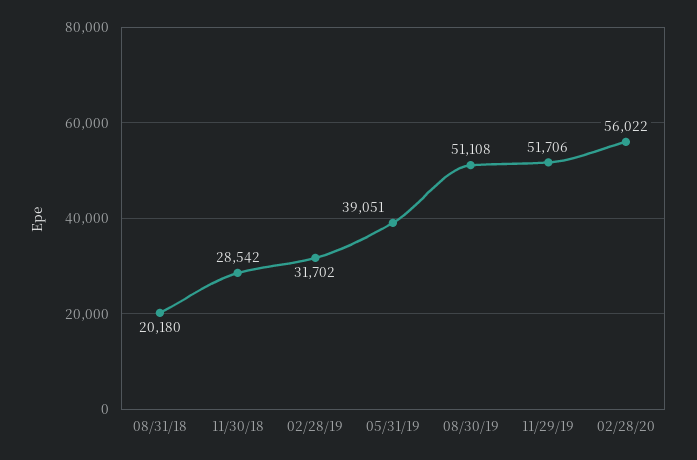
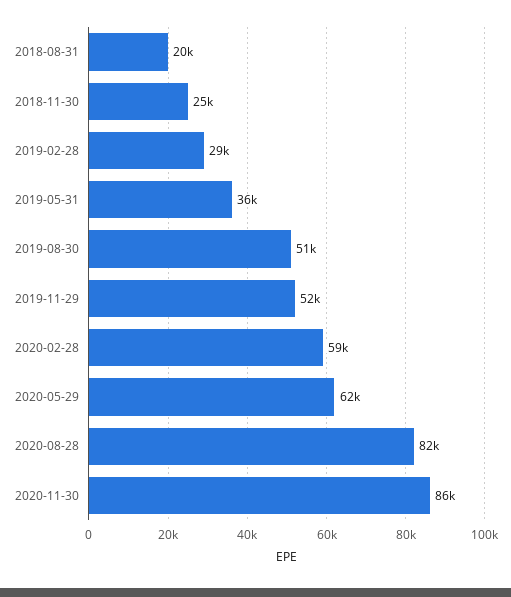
11/30/18: 28542 -> 25000
02/28/19: 31702 -> 29000
05/31/19: 39051 -> 36000
02/28/20: 56022 -> 59000
2020-05-29: none -> 62000
2020-08-28: none -> 82000
2020-11-30: none -> 86000

